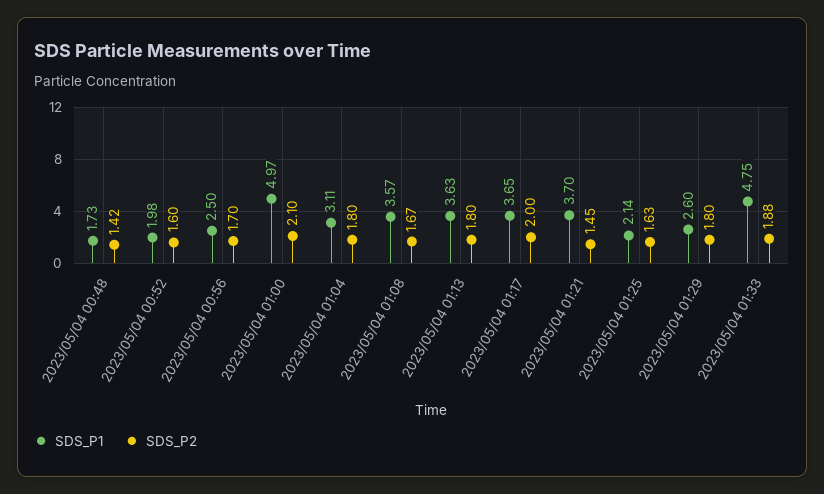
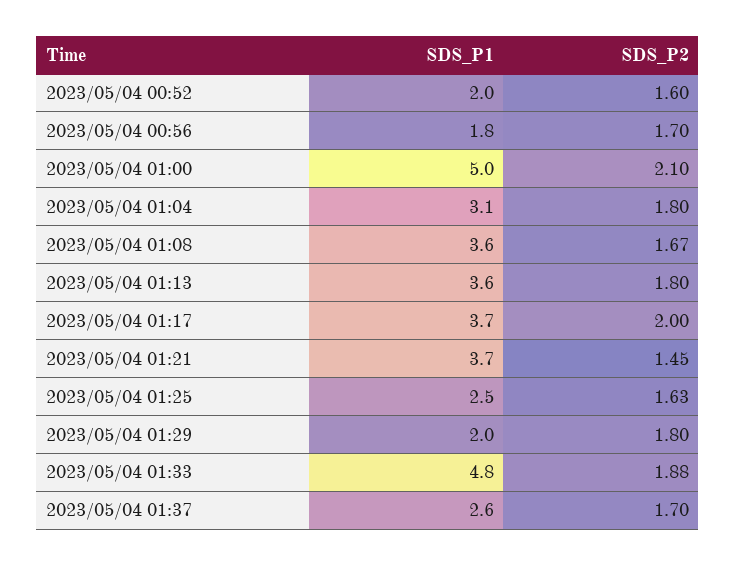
SDS_P1, 2023/05/04 00:48: 1.73 -> none
SDS_P2, 2023/05/04 00:48: 1.42 -> none
SDS_P1, 2023/05/04 00:56: 2.5 -> 1.8
SDS_P1, 2023/05/04 01:25: 2.14 -> 2.5
SDS_P1, 2023/05/04 01:29: 2.6 -> 2
SDS_P1, 2023/05/04 01:37: none -> 2.6
SDS_P2, 2023/05/04 01:37: none -> 1.7

